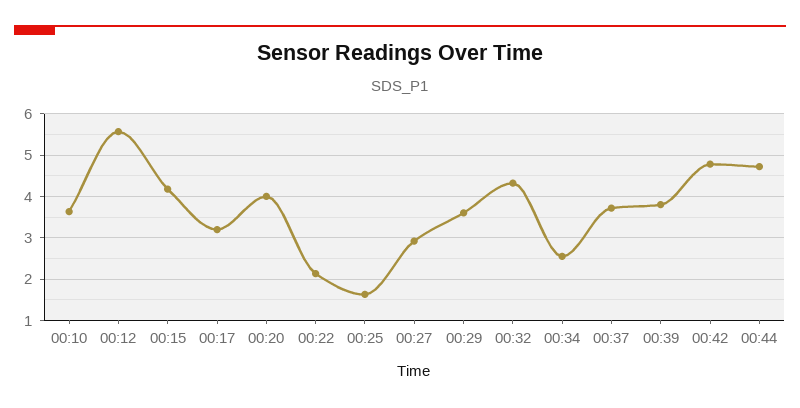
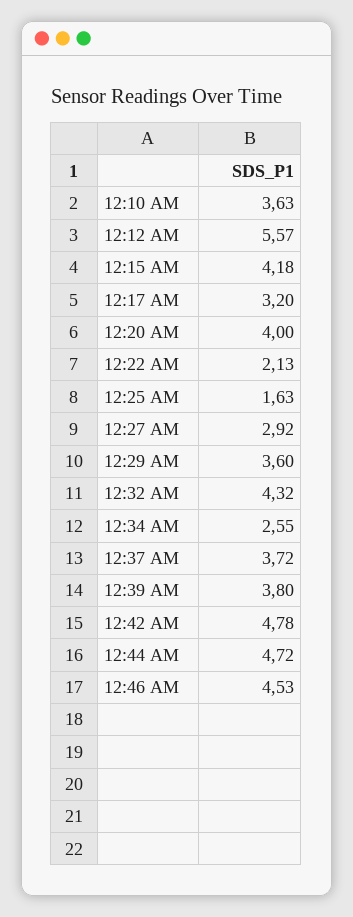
12:46 AM: none -> 4.53

